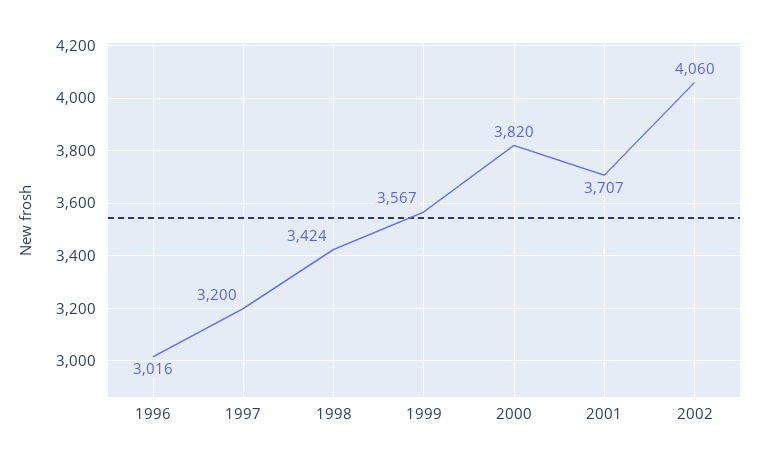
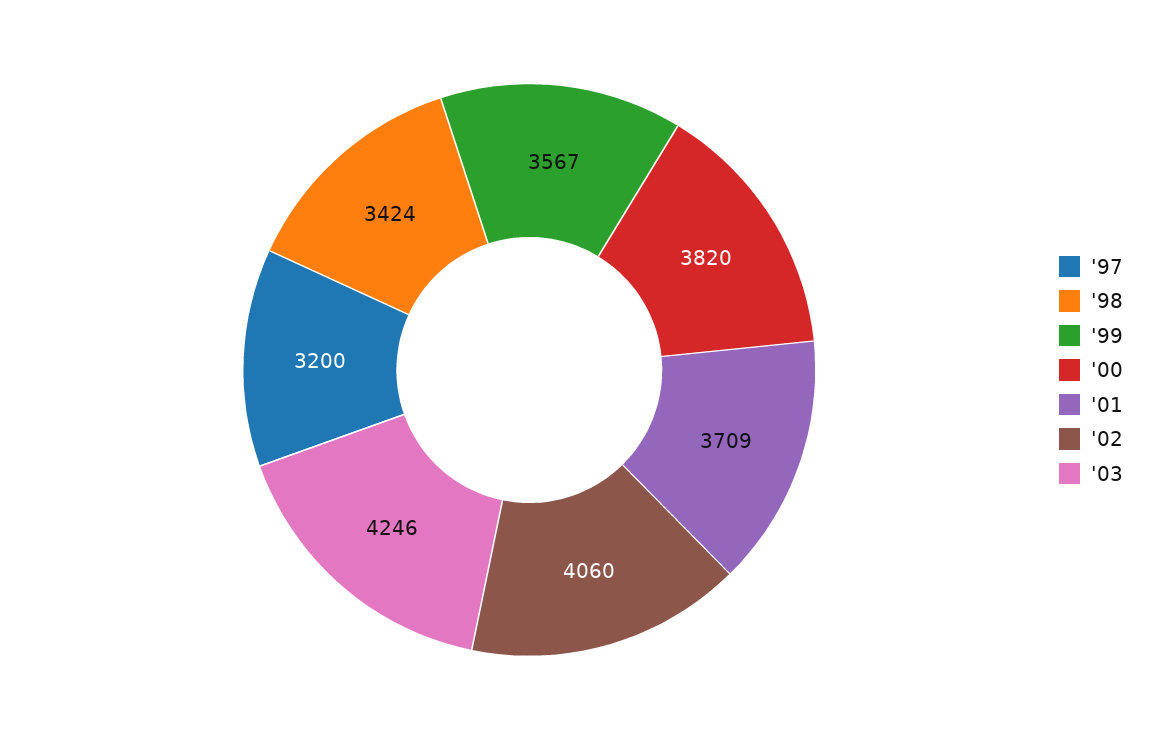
1996: 3016 -> none
2001: 3707 -> 3709
'03: none -> 4246

